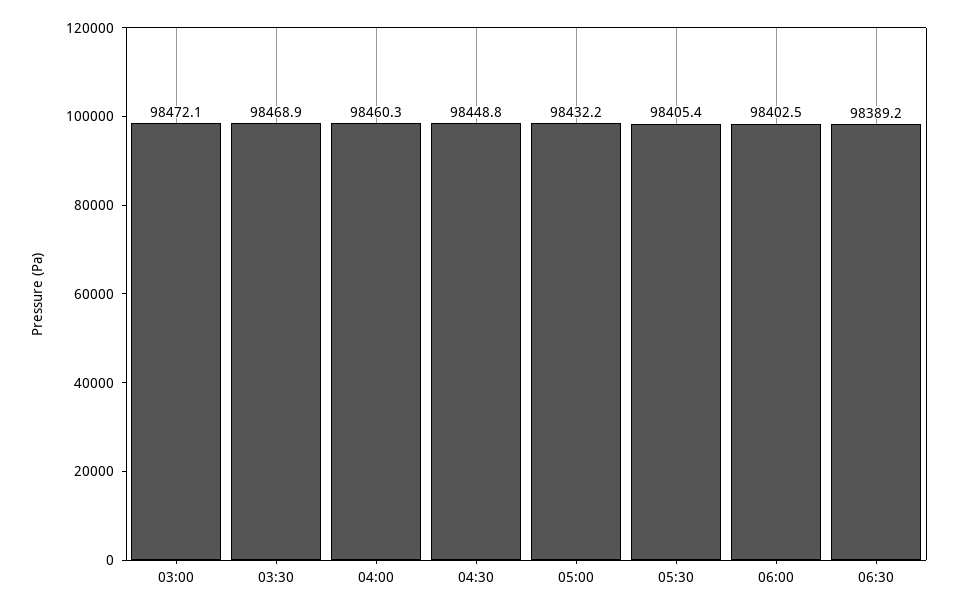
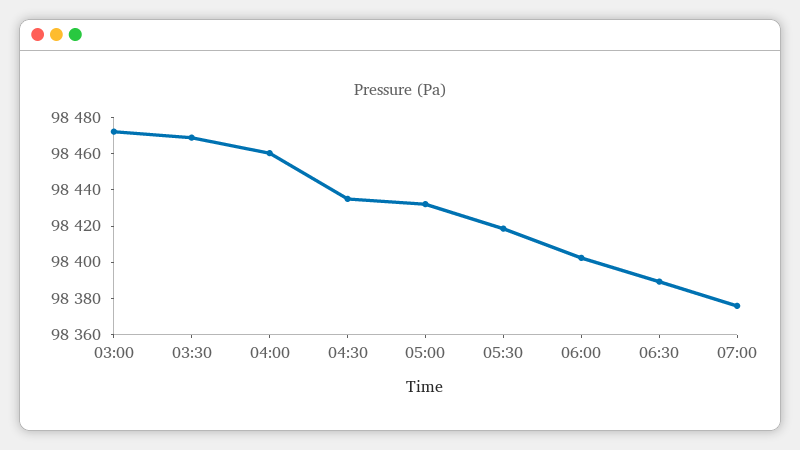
04:30: 98448.8 -> 98435
05:30: 98405.4 -> 98420
07:00: none -> 98375

